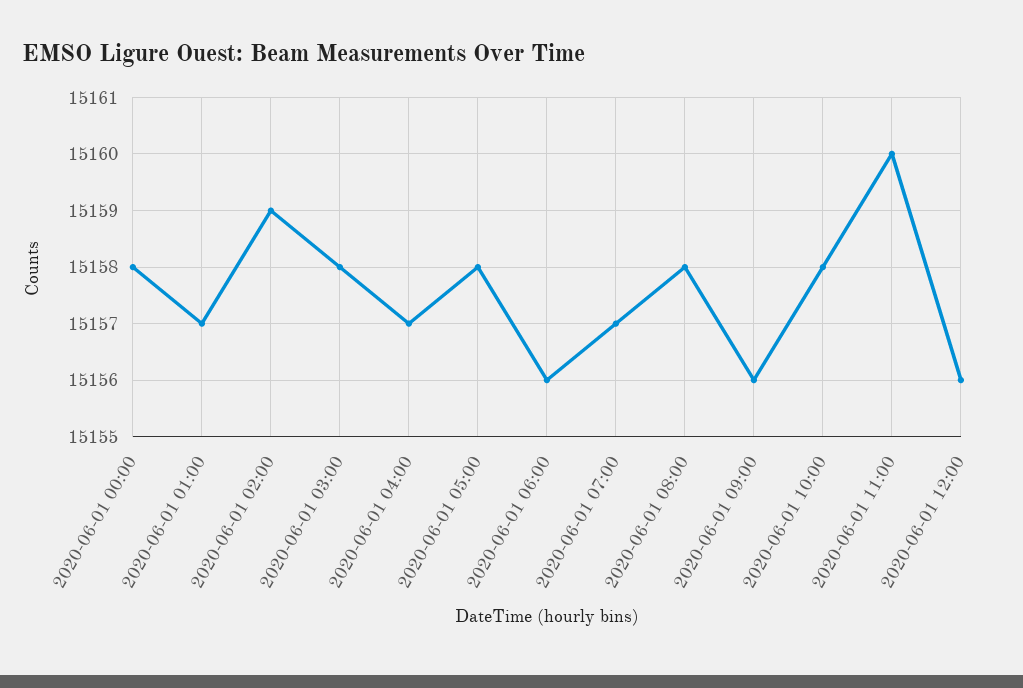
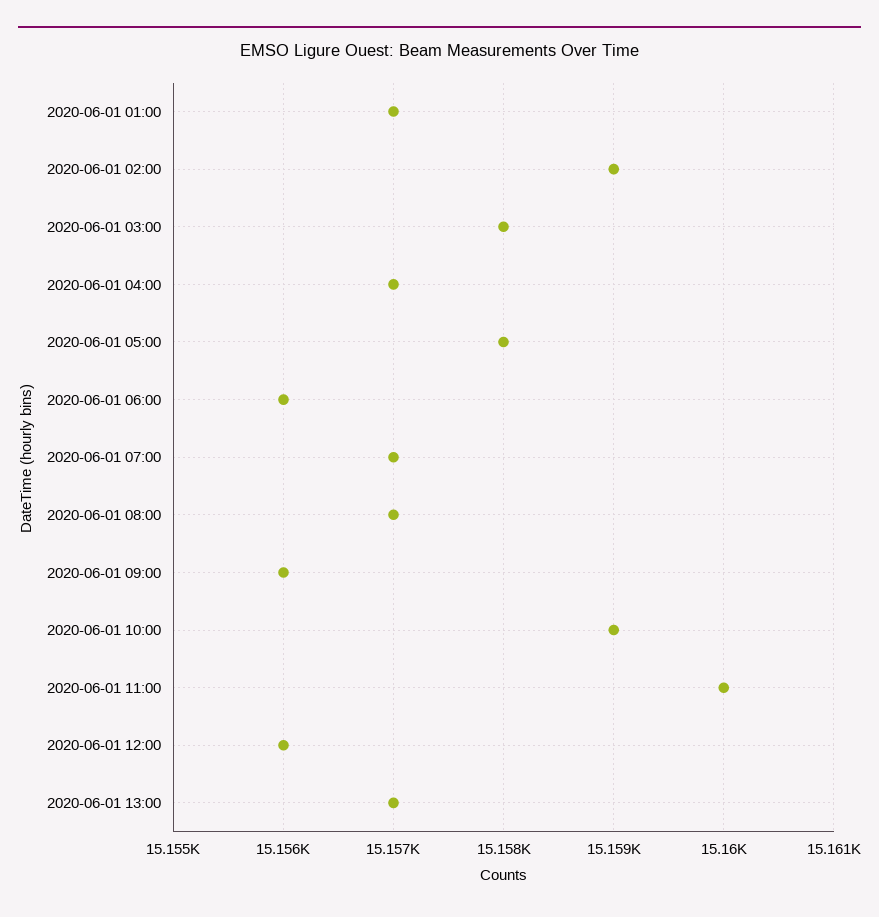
2020-06-01 00:00: 15158 -> none
2020-06-01 08:00: 15158 -> 15157
2020-06-01 10:00: 15158 -> 15159
2020-06-01 13:00: none -> 15157

